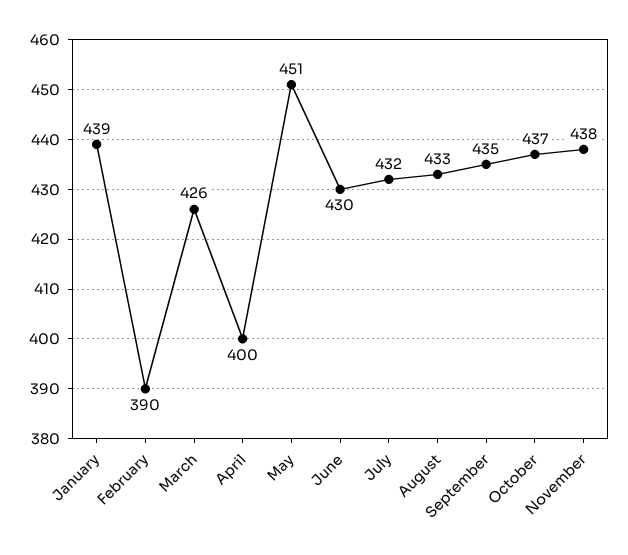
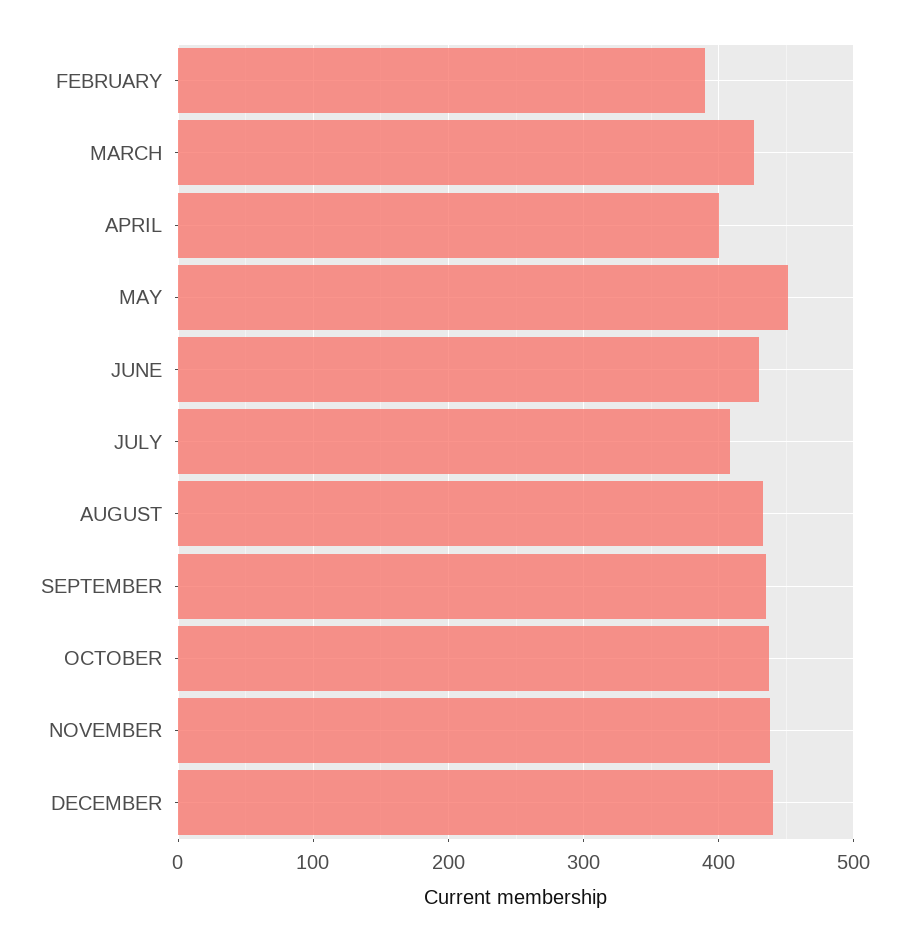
January: 439 -> none
July: 432 -> 410
DECEMBER: none -> 440

